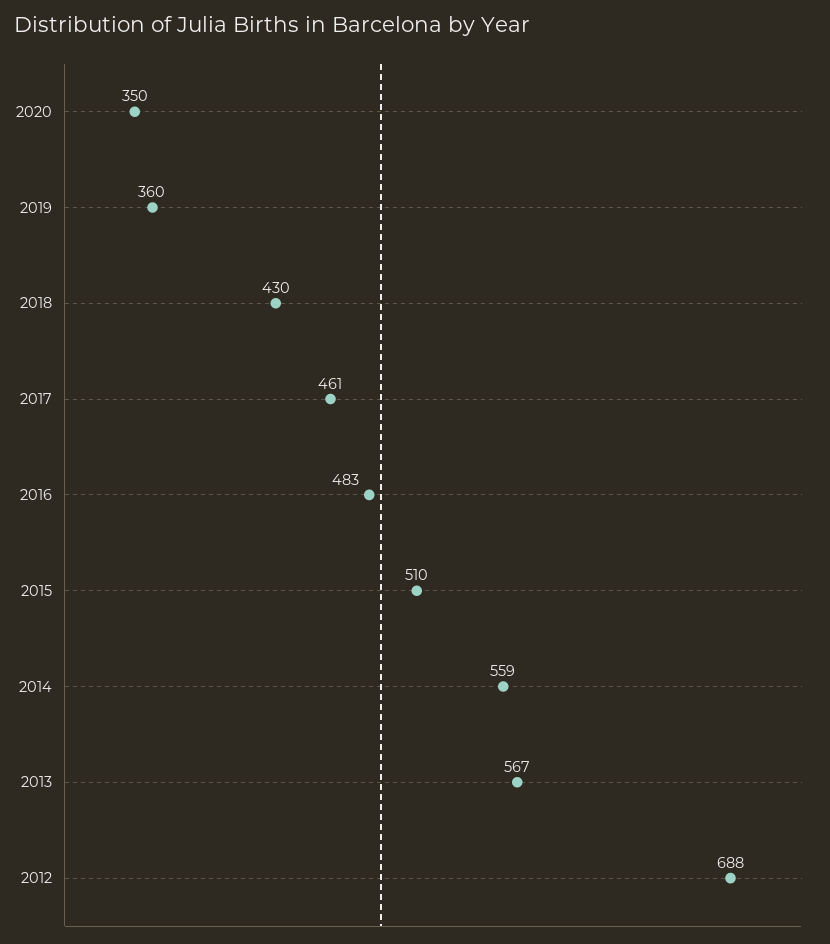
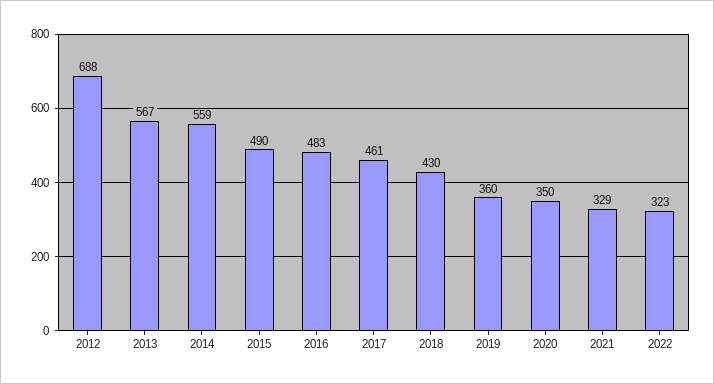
2015: 510 -> 490
2021: none -> 329
2022: none -> 323

